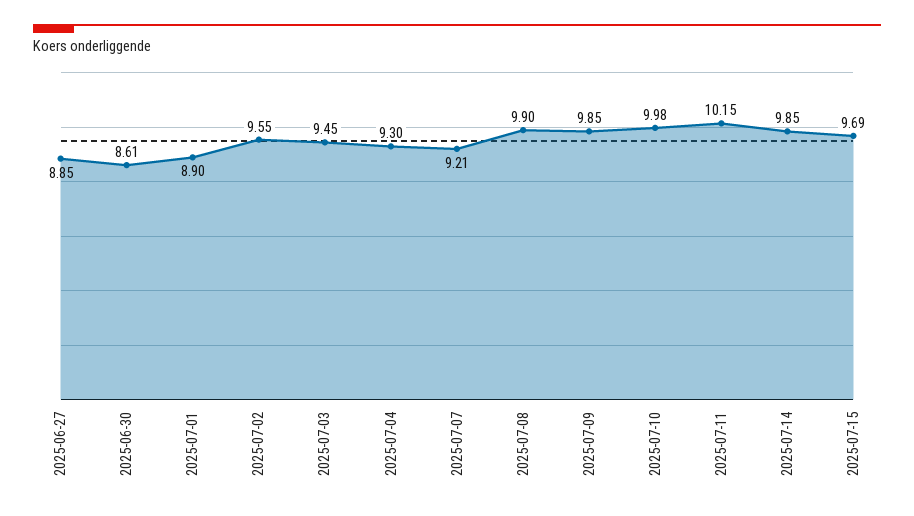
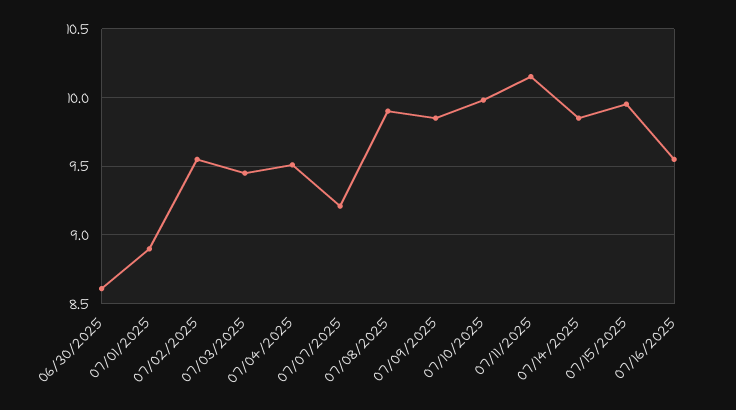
2025-06-27: 8.85 -> none
2025-07-04: 9.3 -> 9.5
2025-07-15: 9.69 -> 9.95
07/16/2025: none -> 9.55

